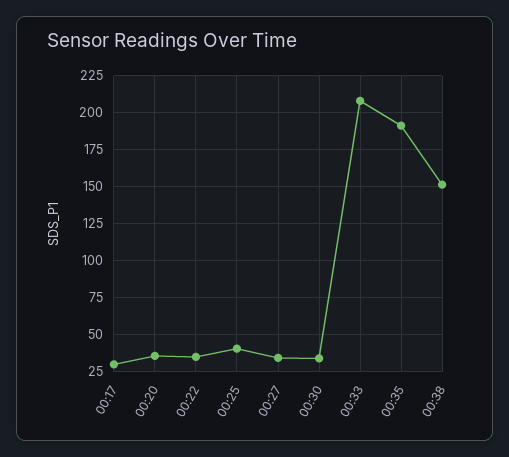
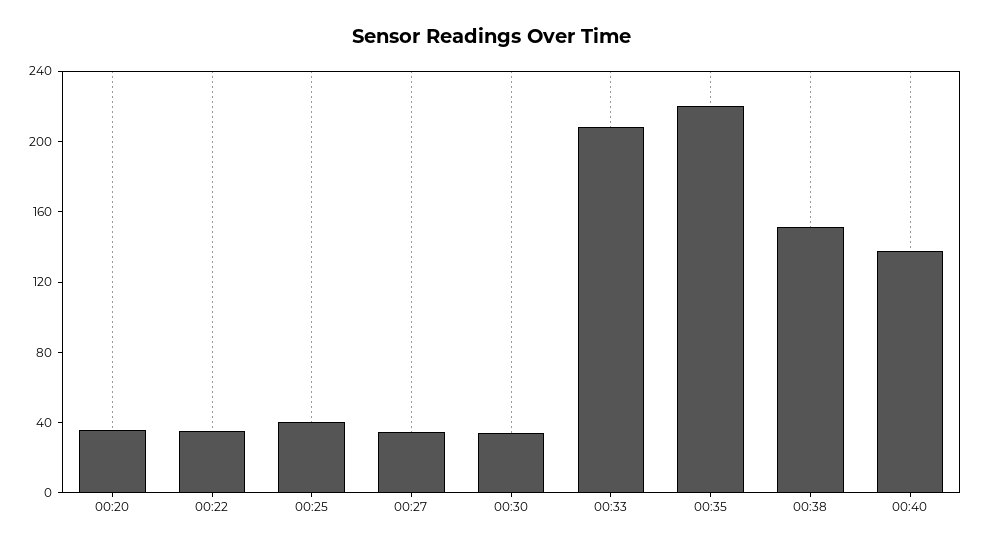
00:17: 30 -> none
00:35: 190 -> 220
00:40: none -> 140

